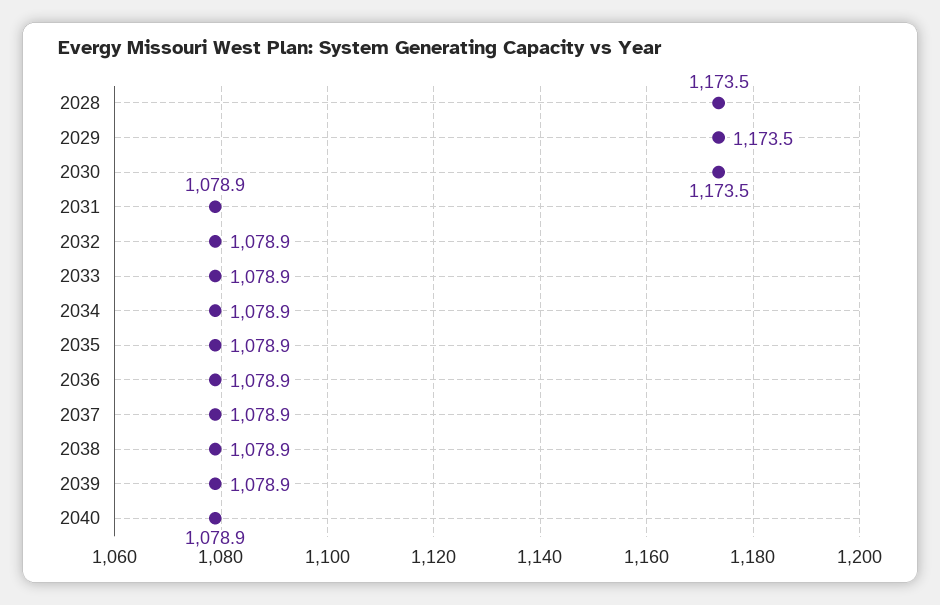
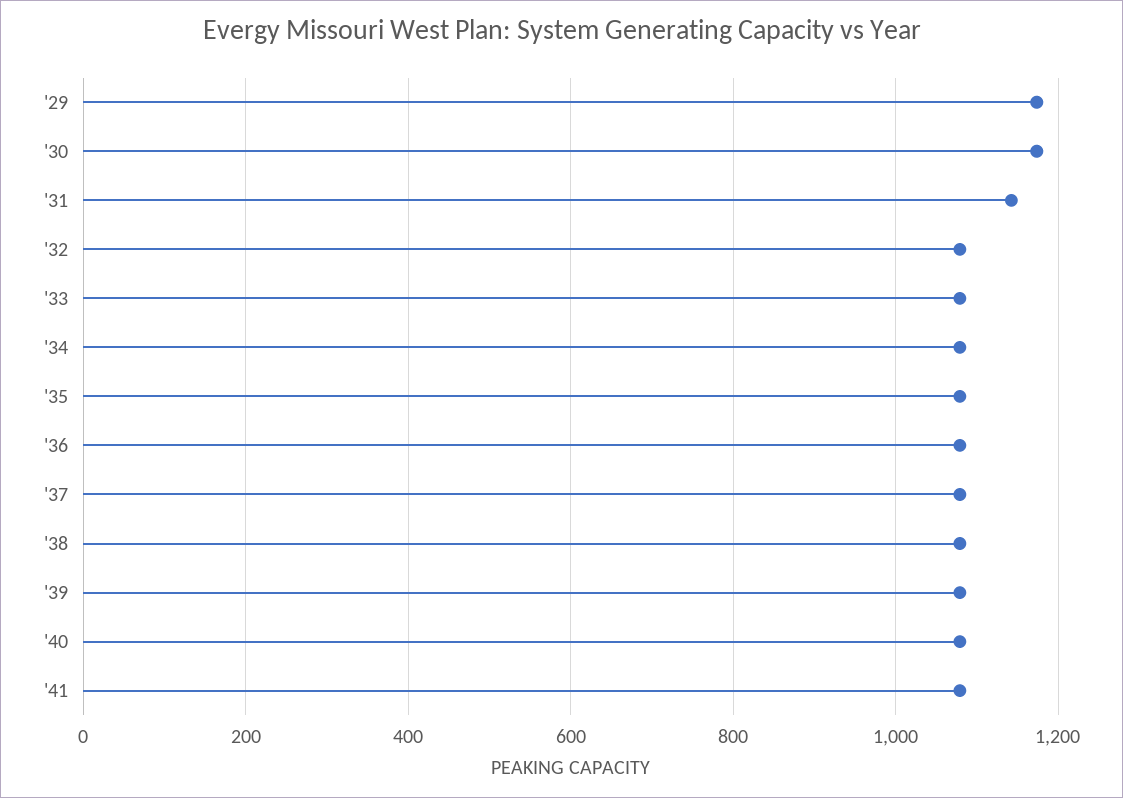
2028: 1173.5 -> none
2031: 1078.9 -> 1140
'41: none -> 1080

